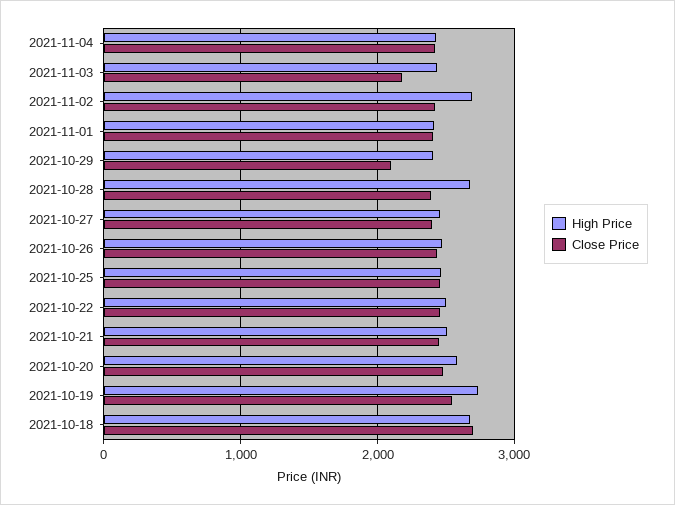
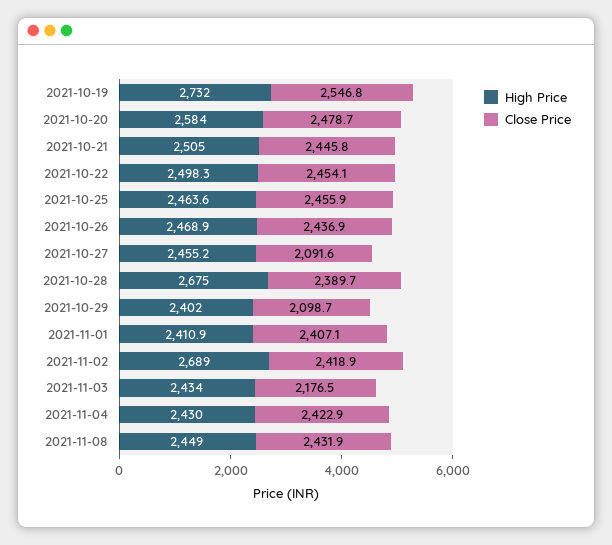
Close Price, 2021-10-27: 2400 -> 2091.6
High Price, 2021-10-18: 2700 -> none
Close Price, 2021-10-18: 2700 -> none
High Price, 2021-11-08: none -> 2449
Close Price, 2021-11-08: none -> 2431.9

